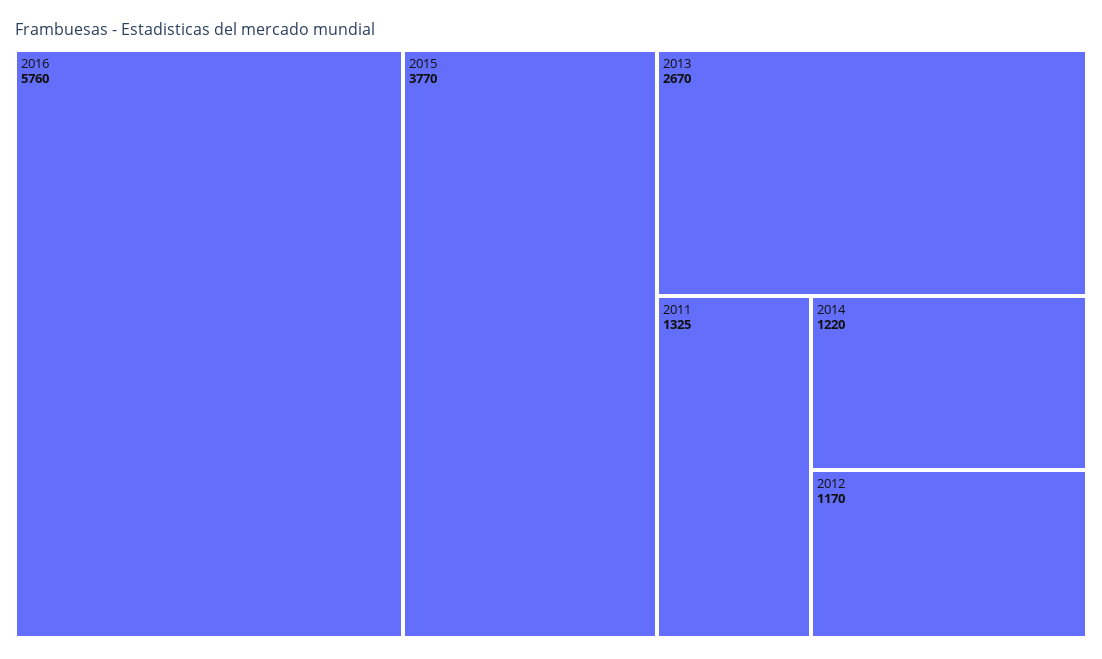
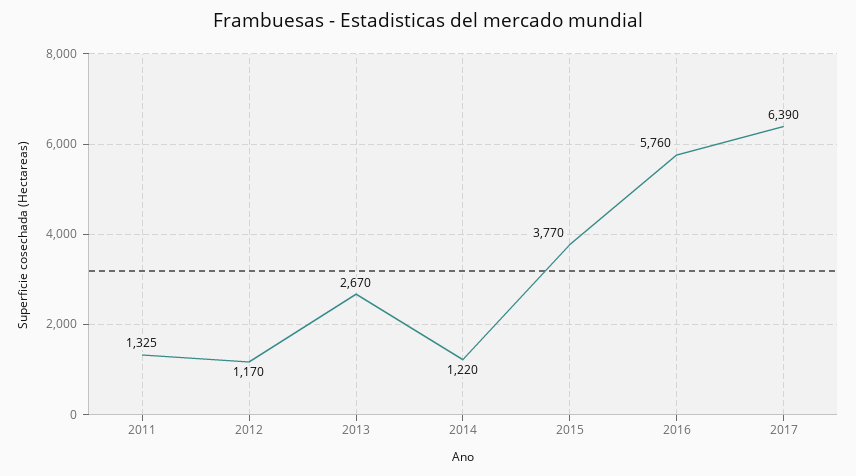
2017: none -> 6390

